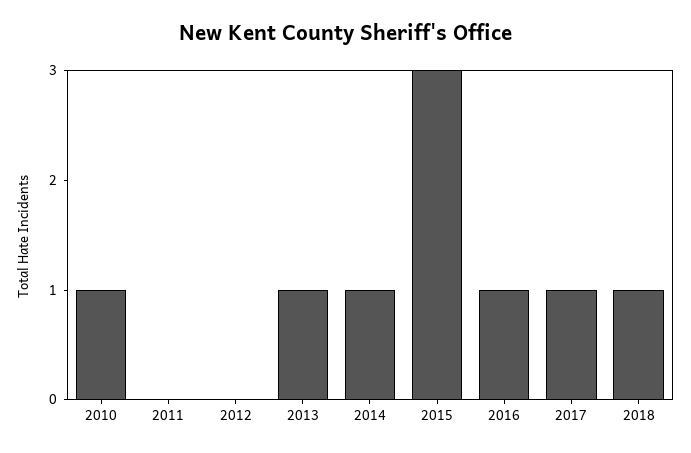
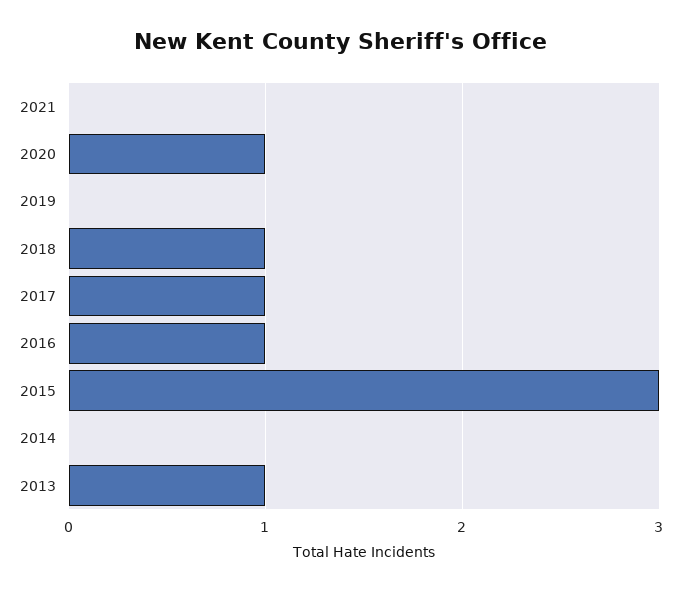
2010: 1 -> none
2011: 0 -> none
2012: 0 -> none
2014: 1 -> 0
2021: none -> 0
2020: none -> 1
2019: none -> 0

